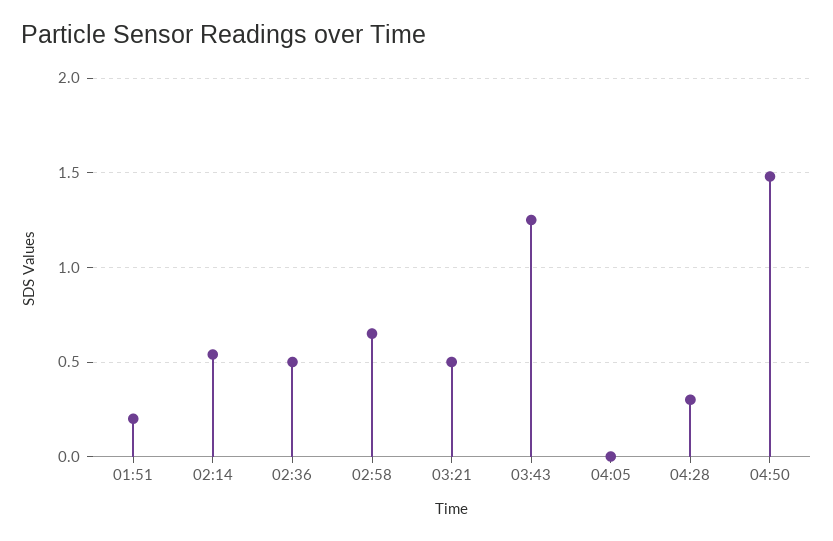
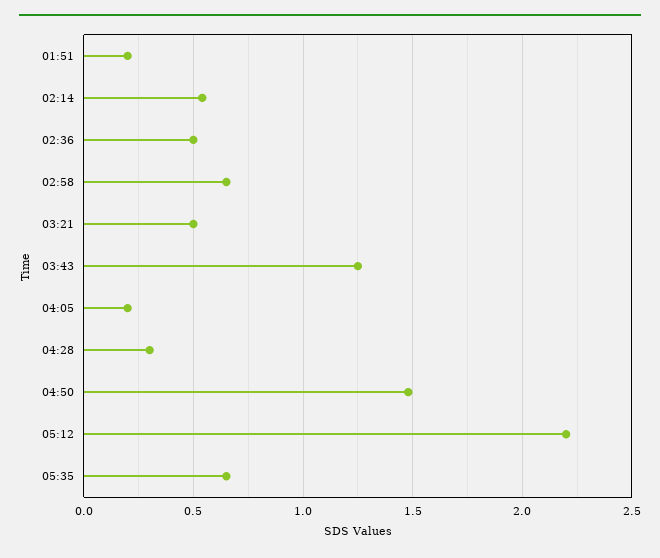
04:05: 0 -> 0.2
05:12: none -> 2.2
05:35: none -> 0.65

